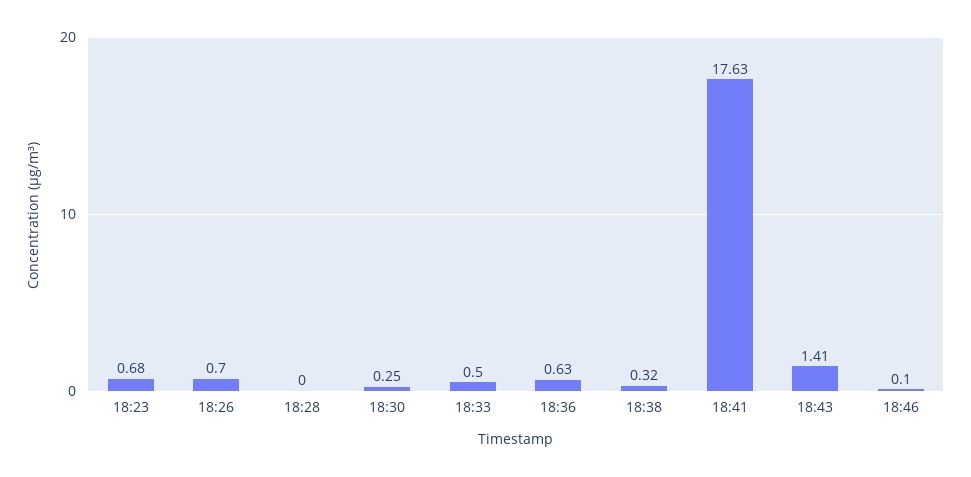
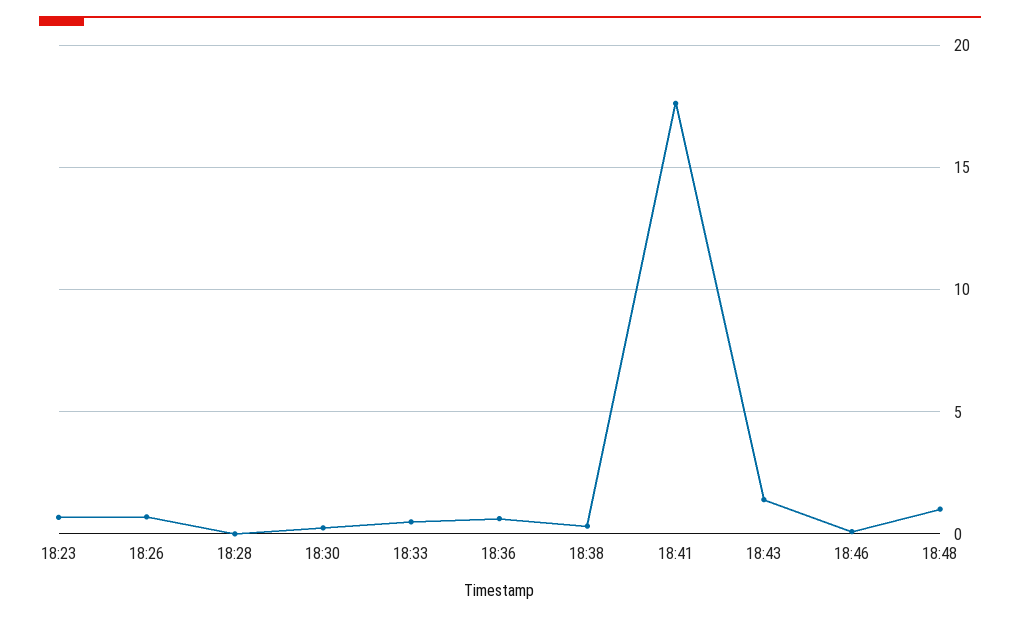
18:48: none -> 1

